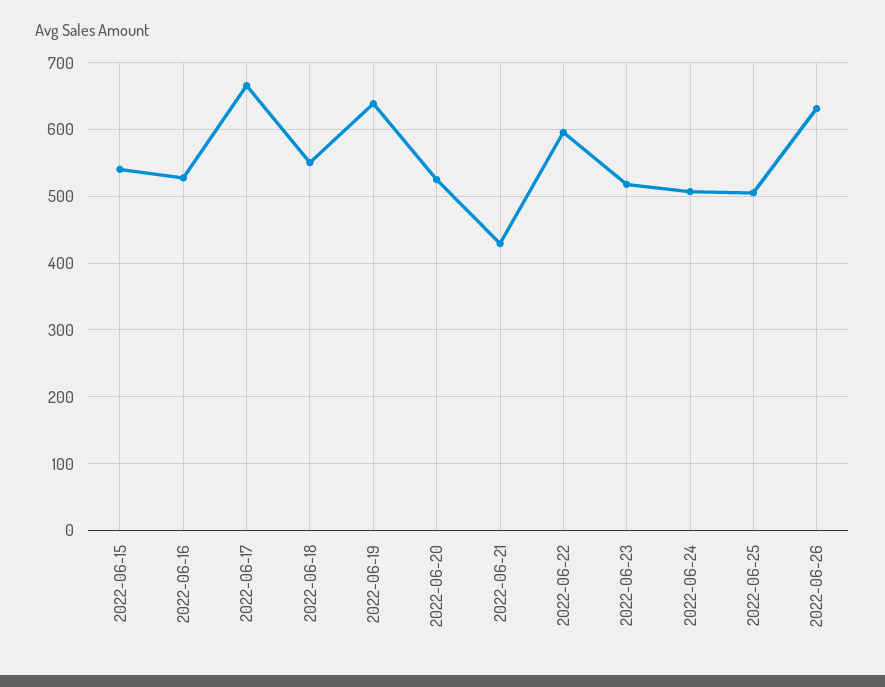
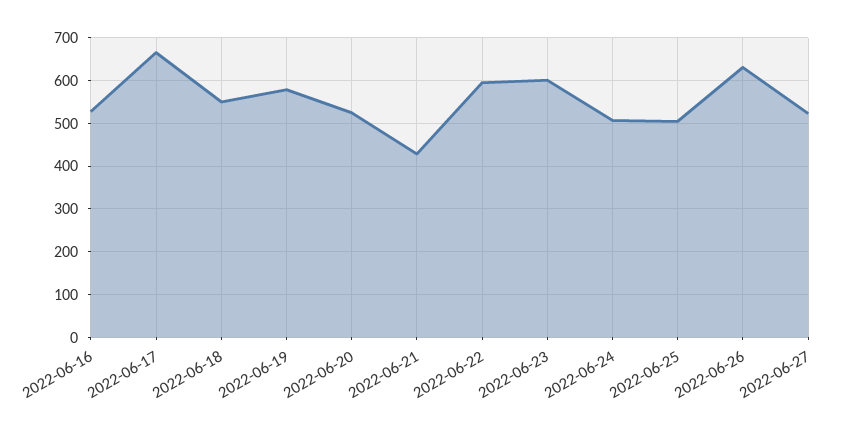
2022-06-15: 540 -> none
2022-06-19: 640 -> 580
2022-06-23: 520 -> 600
2022-06-27: none -> 520

